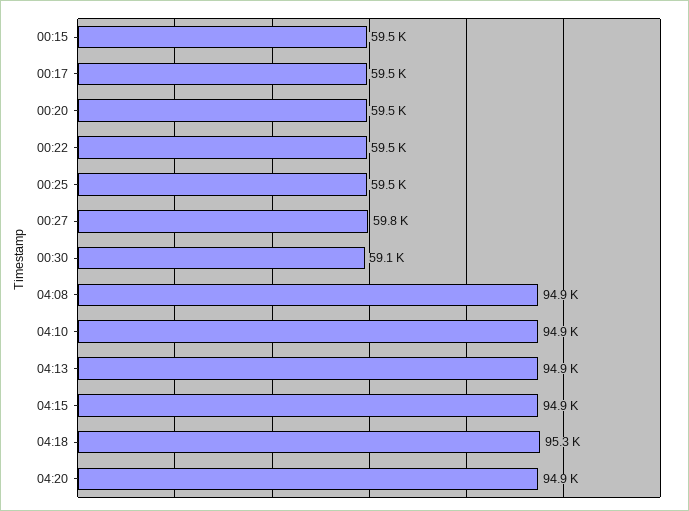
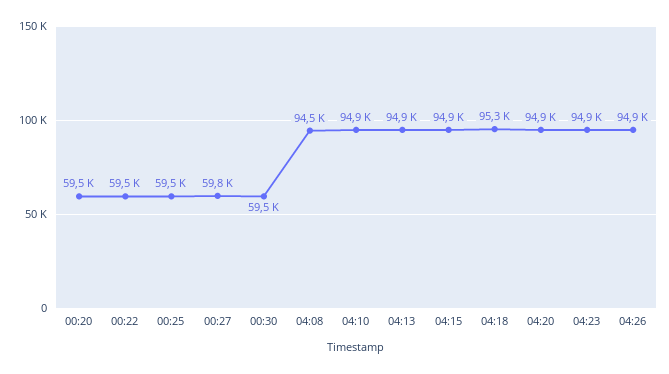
00:15: 59500 -> none
00:17: 59500 -> none
00:30: 59100 -> 59500
04:08: 94900 -> 94500
04:23: none -> 94900
04:26: none -> 94900

